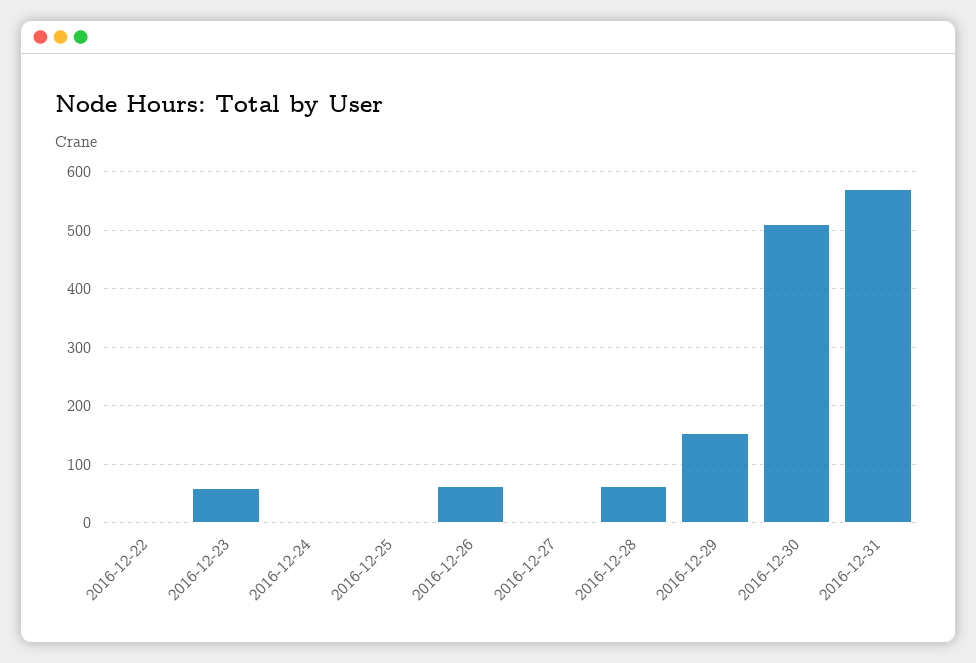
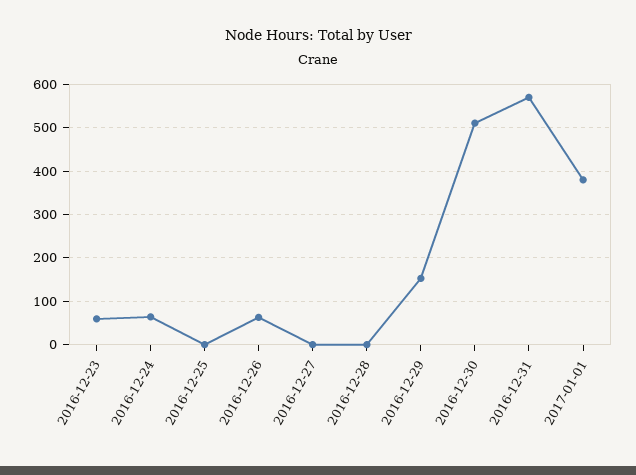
2016-12-22: 0 -> none
2016-12-24: 0 -> 60
2016-12-28: 60 -> 0
2017-01-01: none -> 380

